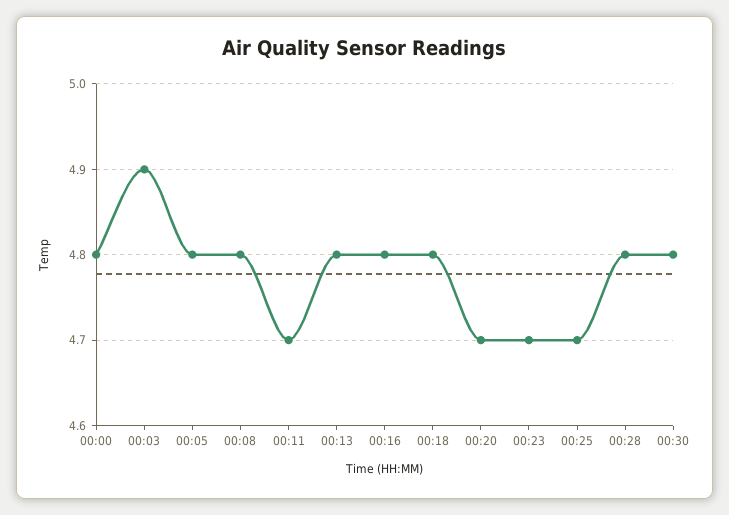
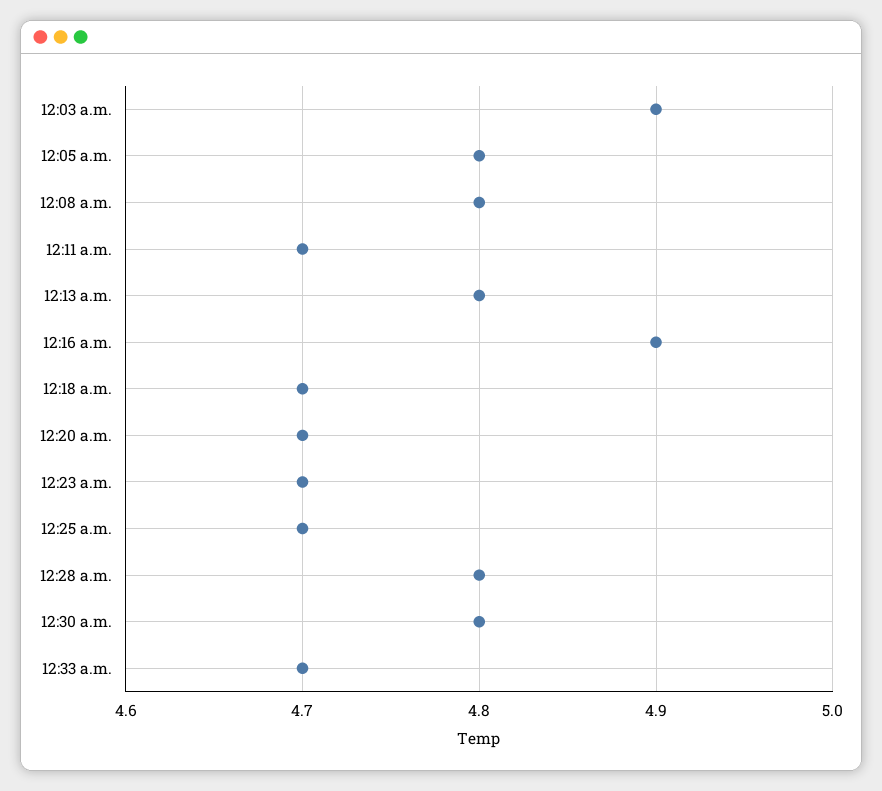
00:00: 4.8 -> none
00:16: 4.8 -> 4.9
00:18: 4.8 -> 4.7
12:33 a.m.: none -> 4.7

